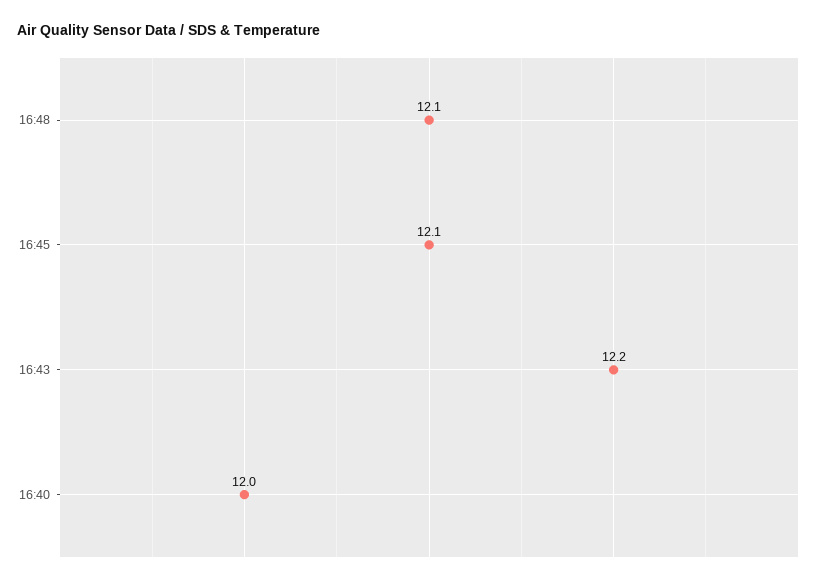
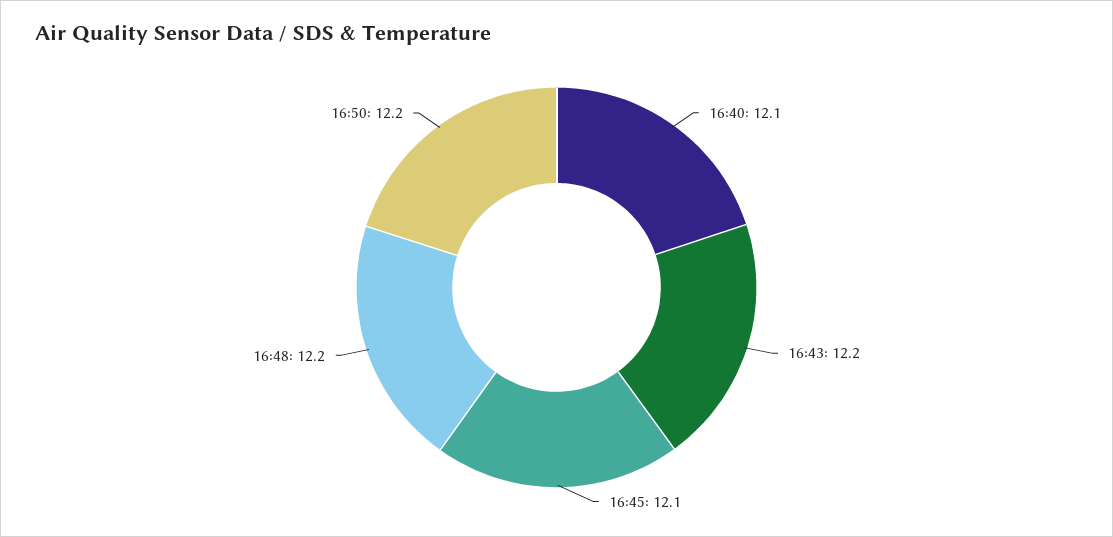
16:48: 12.1 -> 12.2
16:40: 12 -> 12.1
16:50: none -> 12.2

